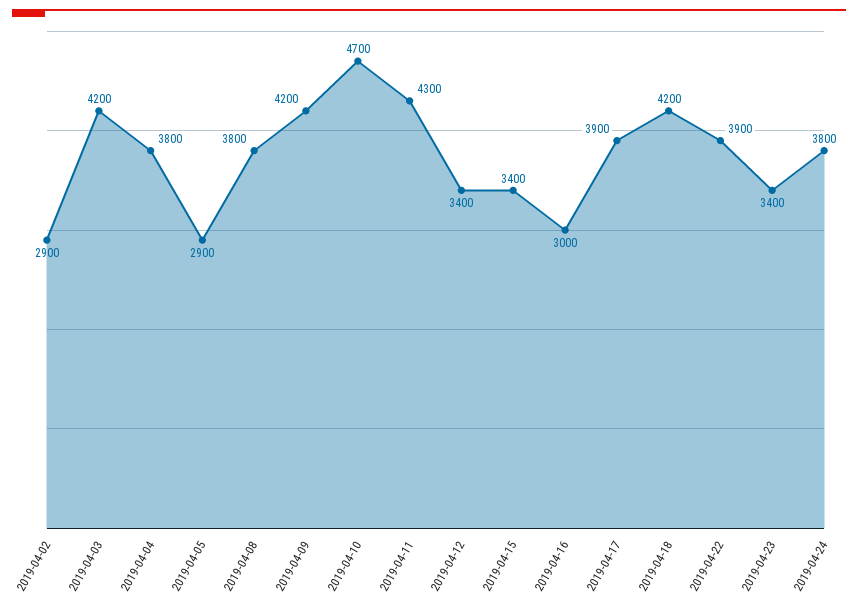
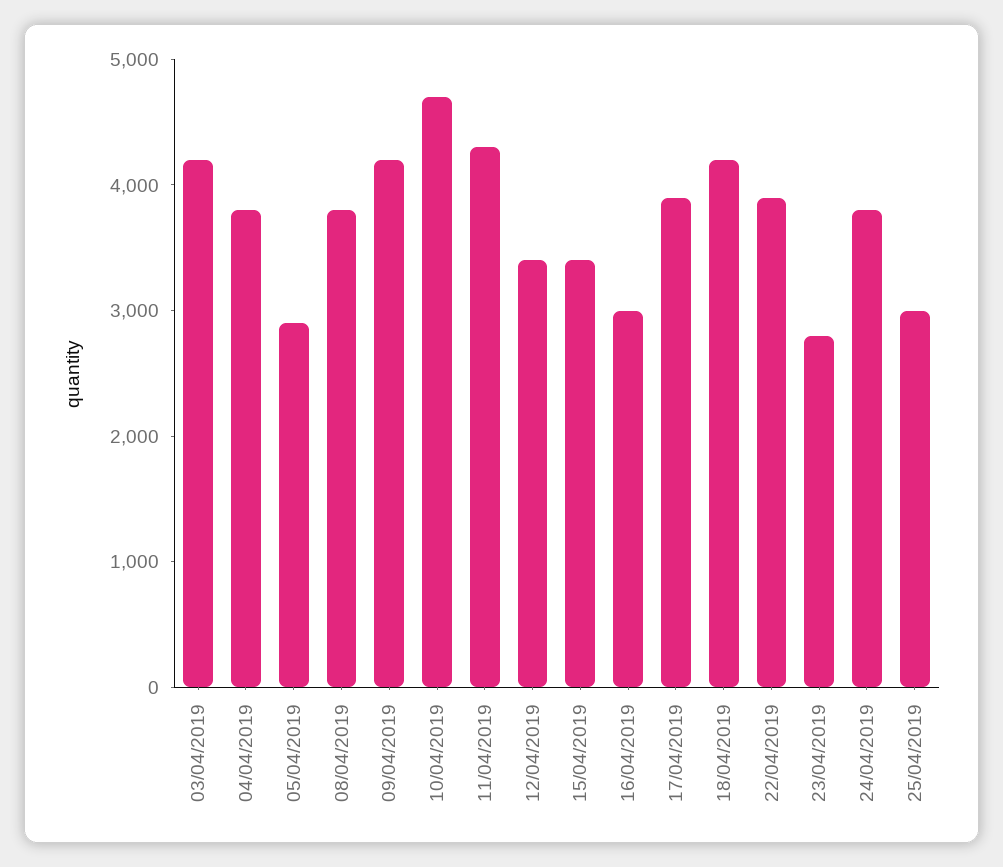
2019-04-02: 2900 -> none
2019-04-23: 3400 -> 2800
25/04/2019: none -> 3000

